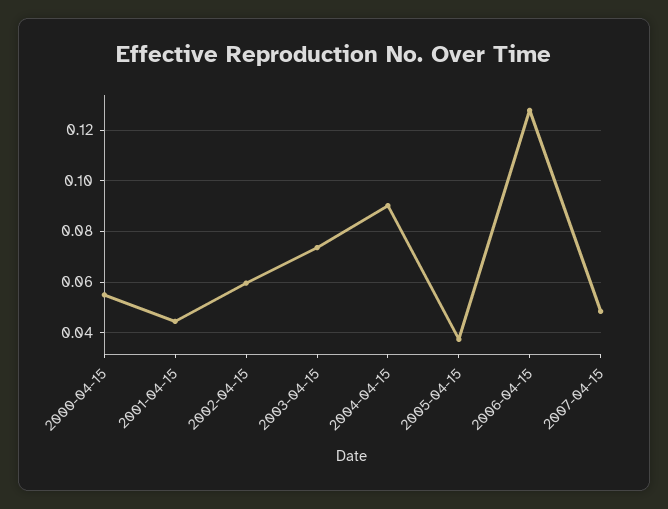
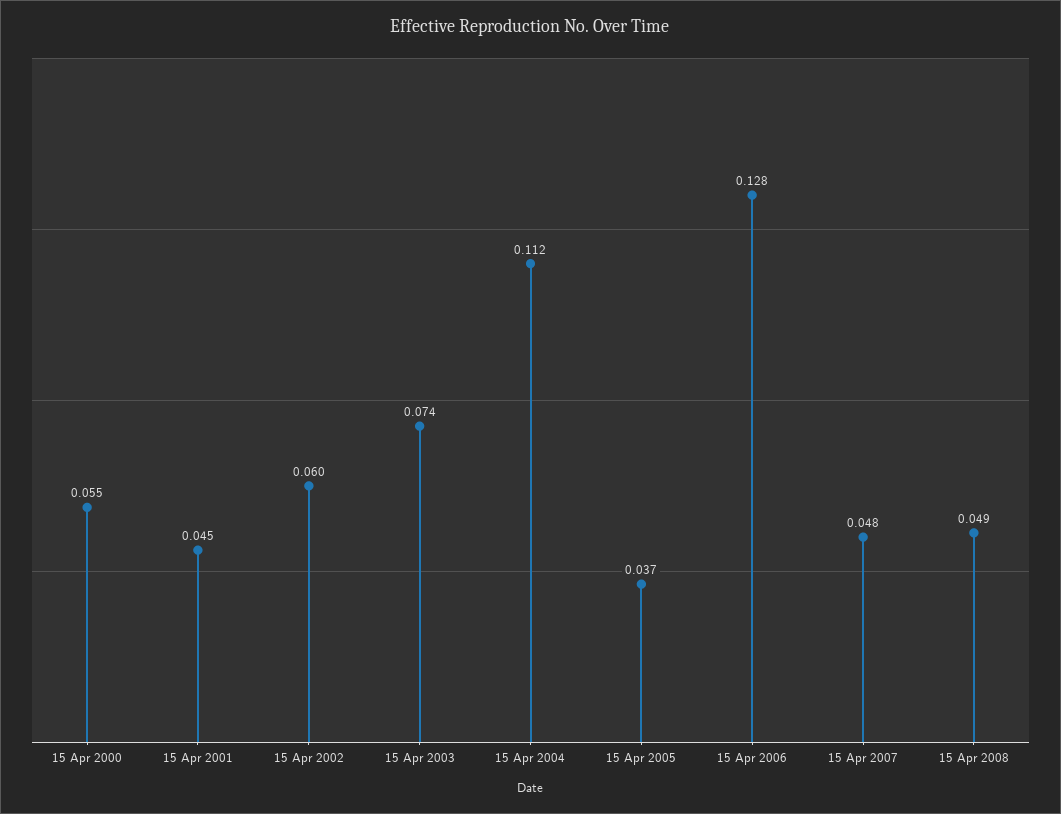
2004-04-15: 0.09 -> 0.112
15 Apr 2008: none -> 0.049

